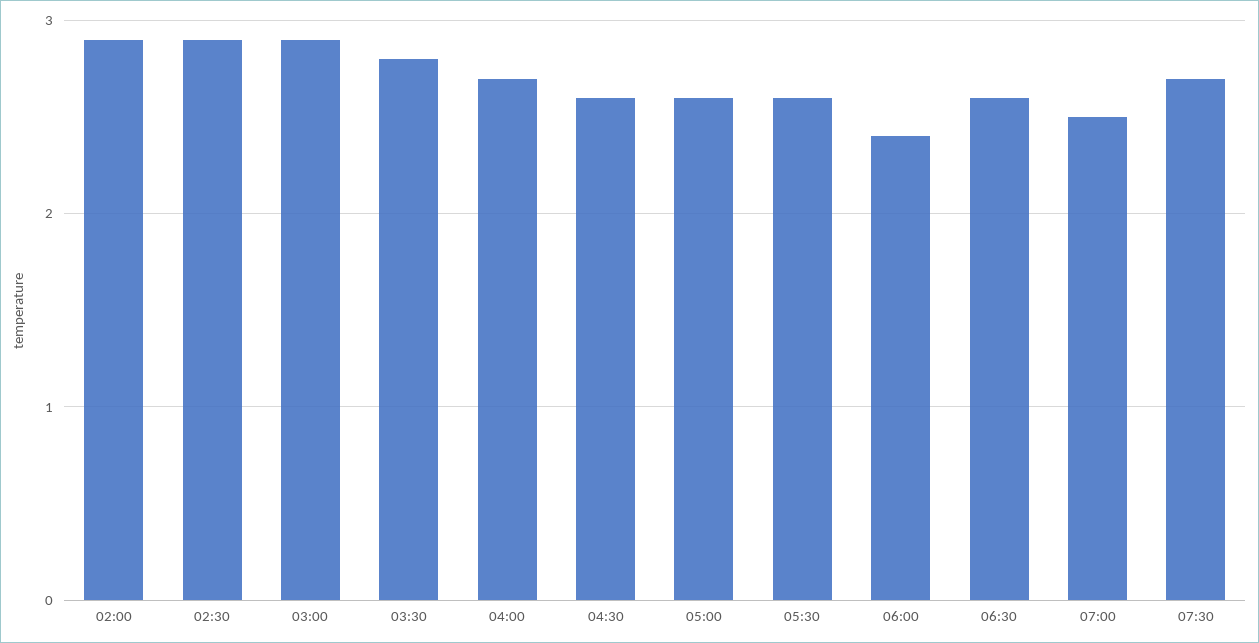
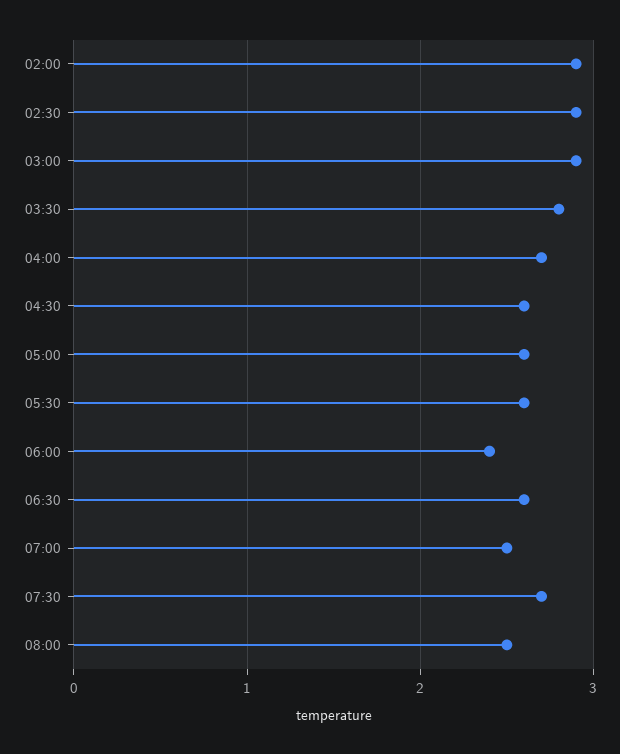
08:00: none -> 2.5

